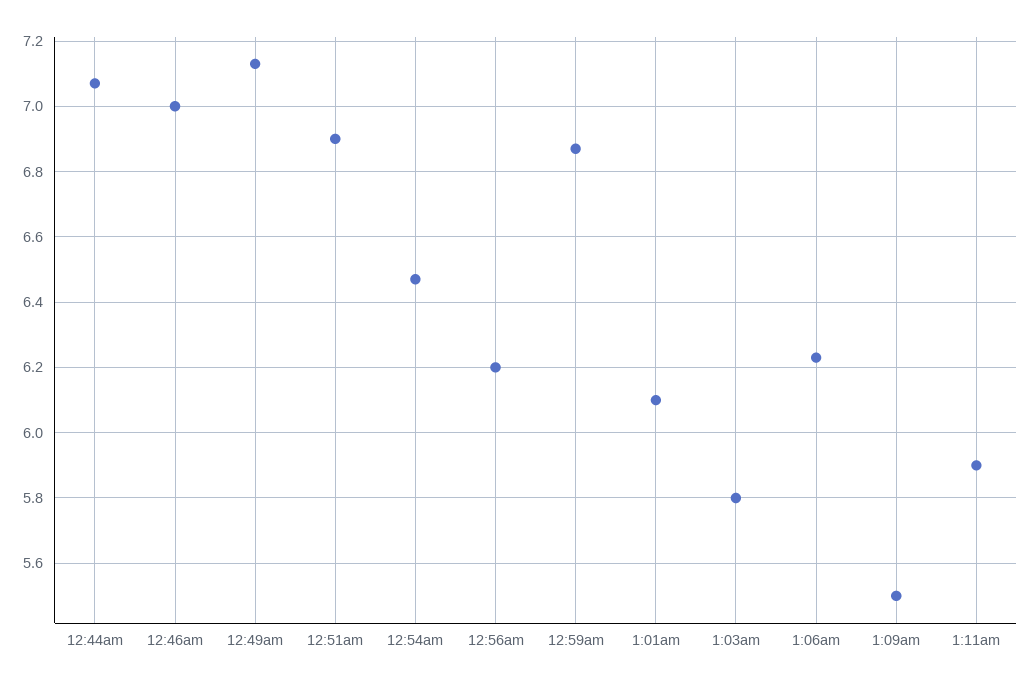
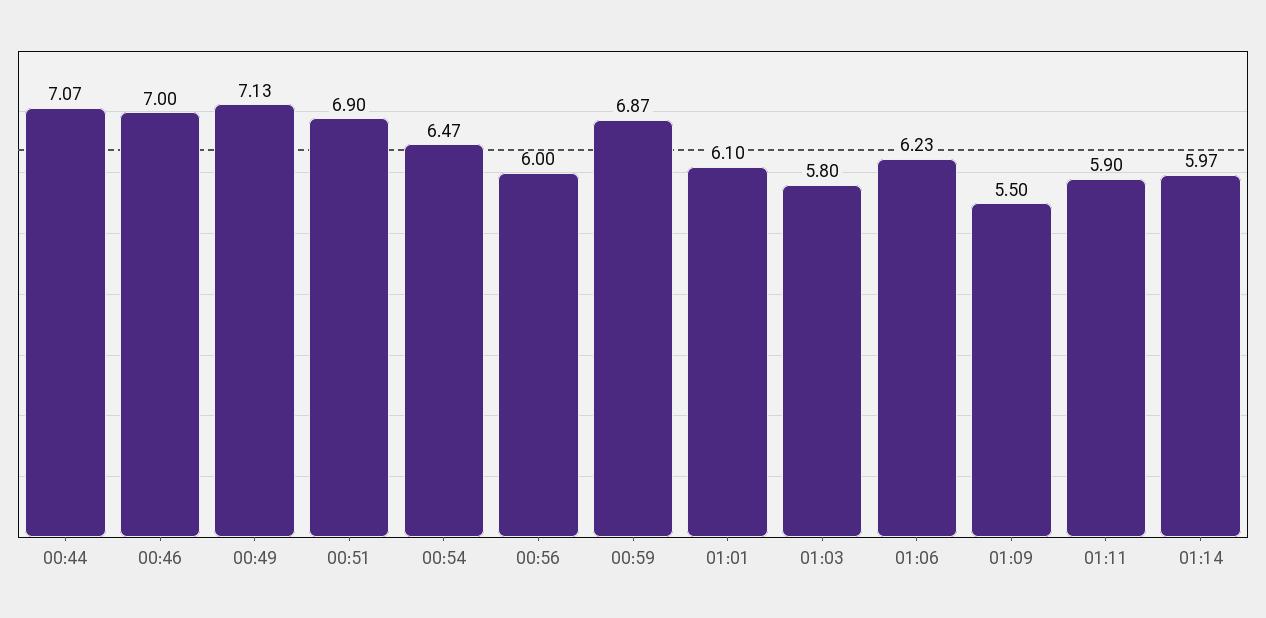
12:56am: 6.2 -> 6
01:14: none -> 5.97

